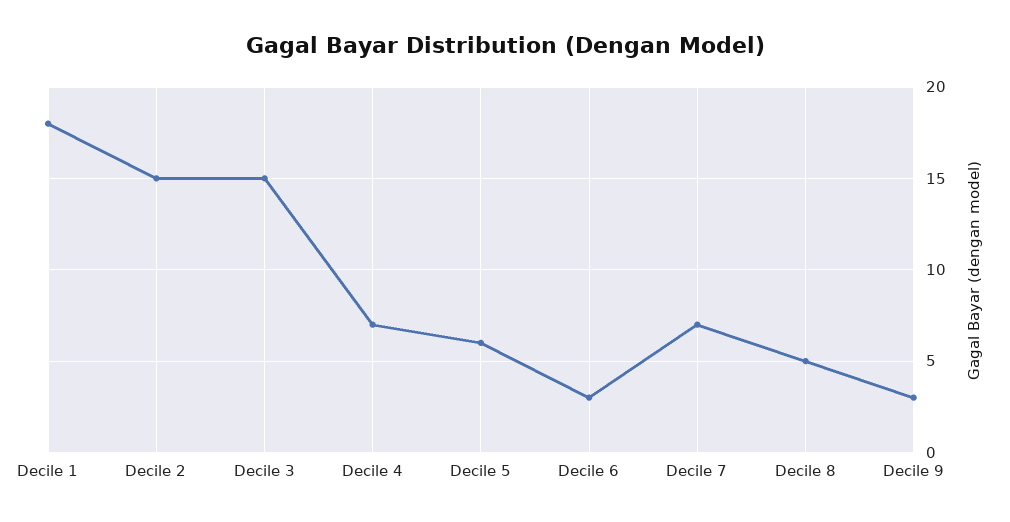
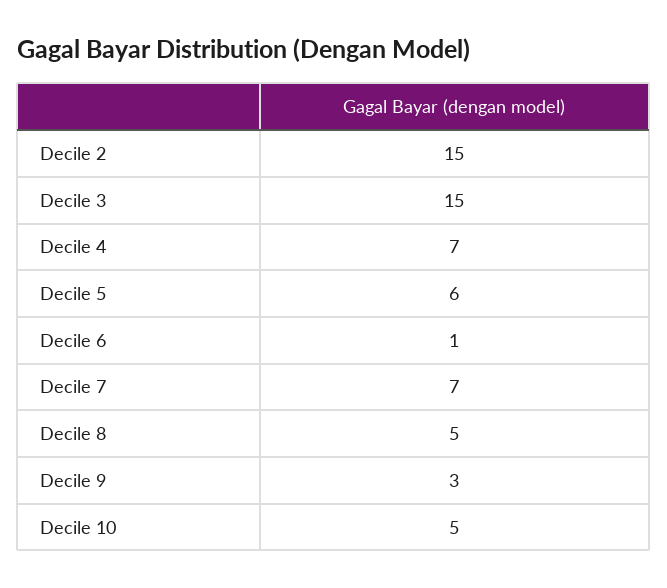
Decile 1: 18 -> none
Decile 6: 3 -> 1
Decile 10: none -> 5

